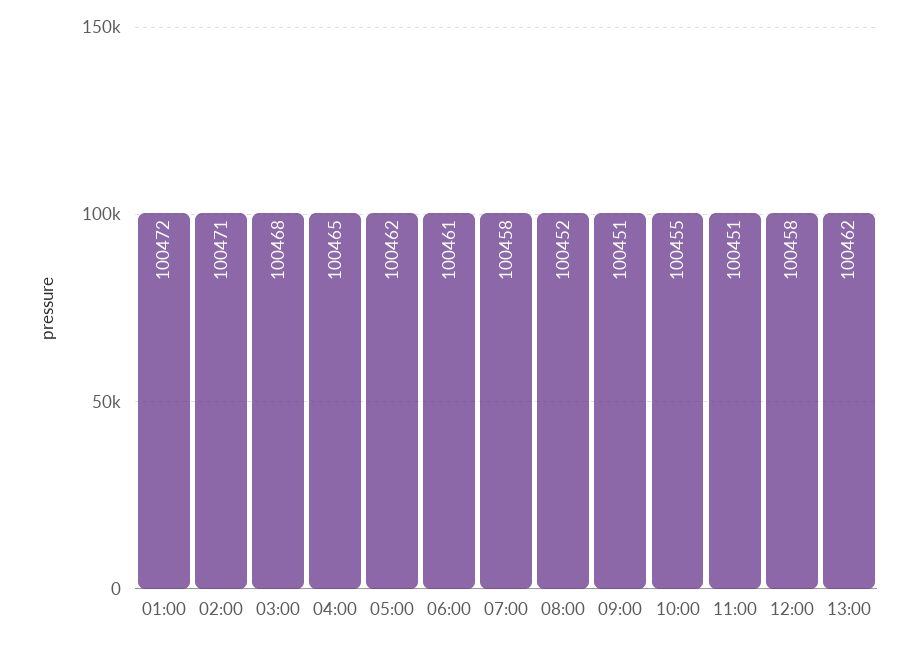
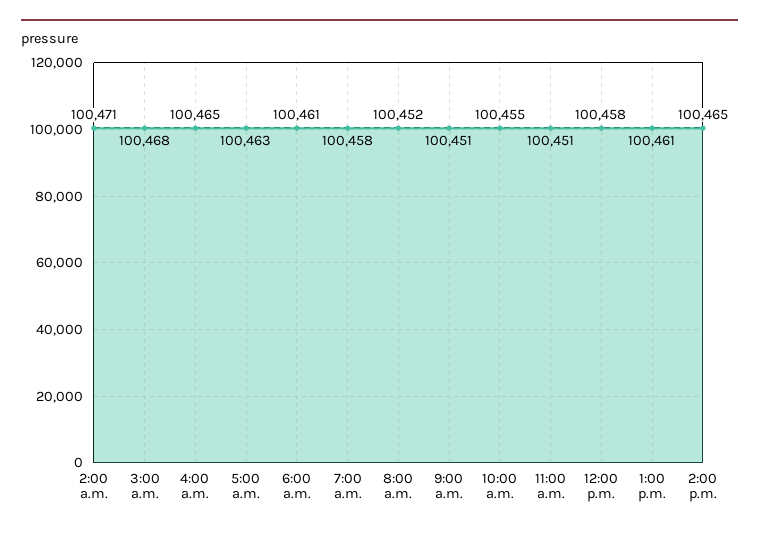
01:00: 100472 -> none
05:00: 100462 -> 100463
13:00: 100462 -> 100461
2:00 p.m.: none -> 100465

